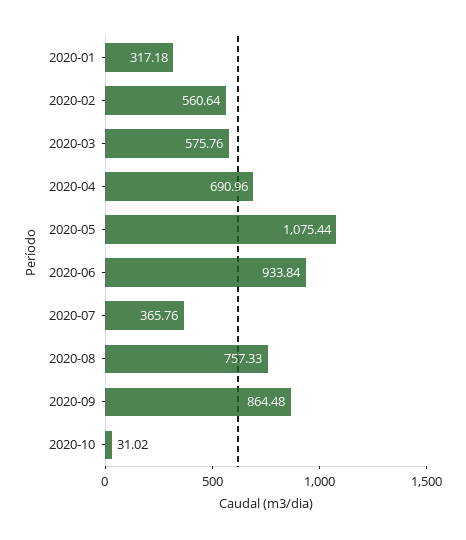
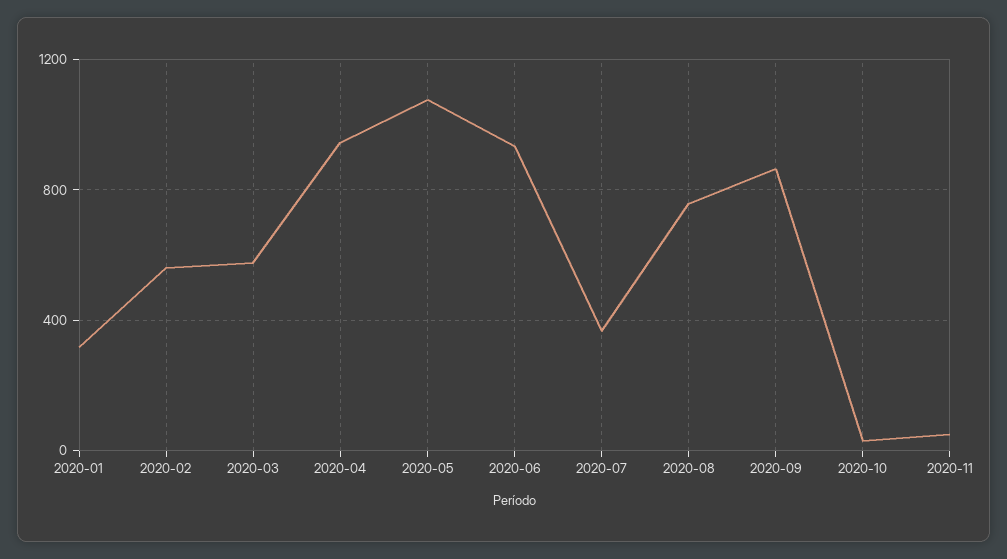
2020-04: 690.96 -> 950
2020-11: none -> 50

